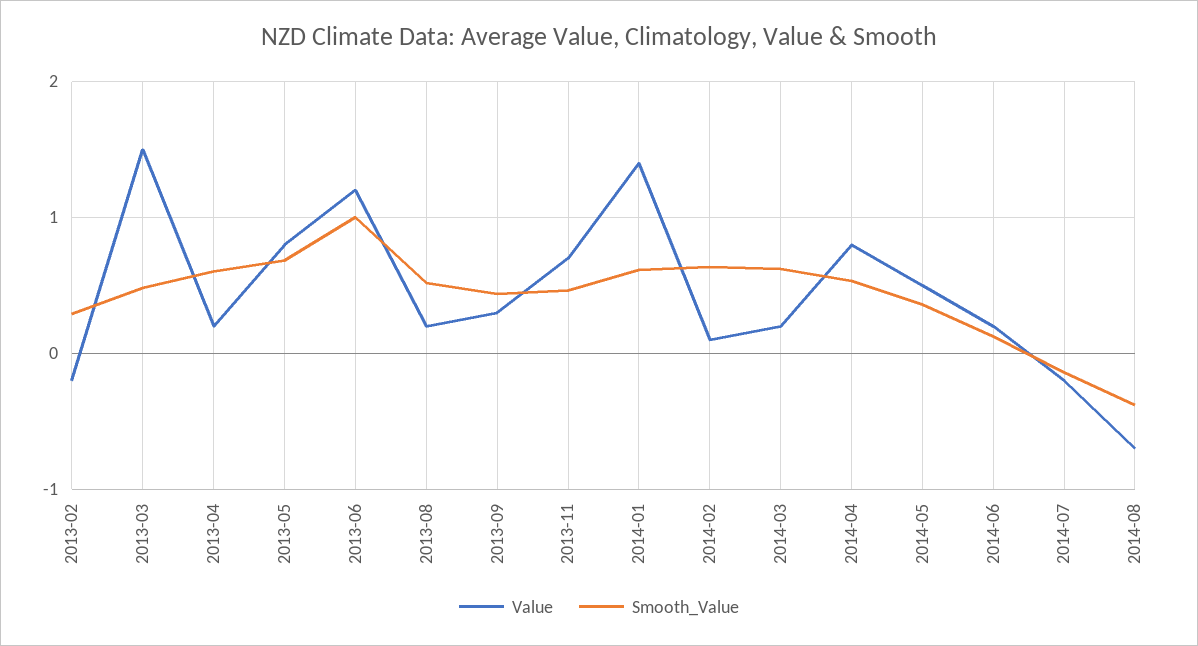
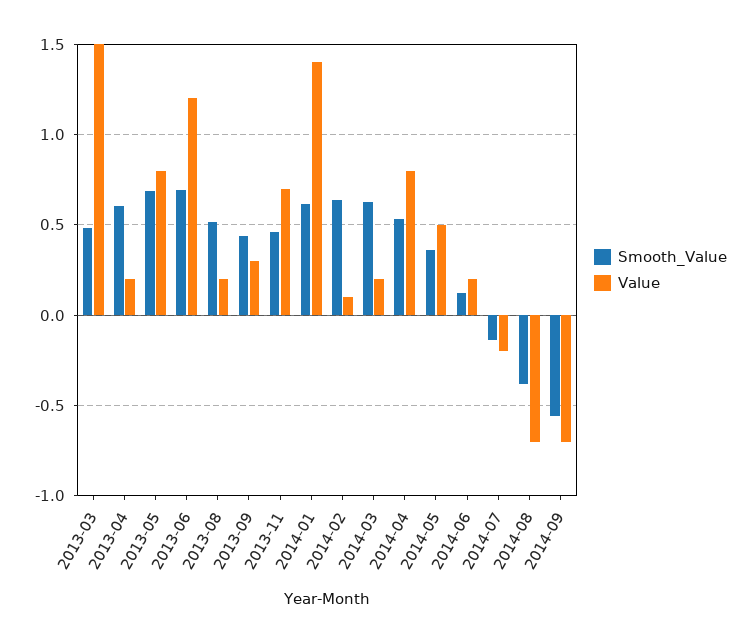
Value, 2013-02: -0.2 -> none
Smooth_Value, 2013-02: 0.3 -> none
Smooth_Value, 2013-06: 1 -> 0.7
Smooth_Value, 2014-09: none -> -0.55
Value, 2014-09: none -> -0.7

